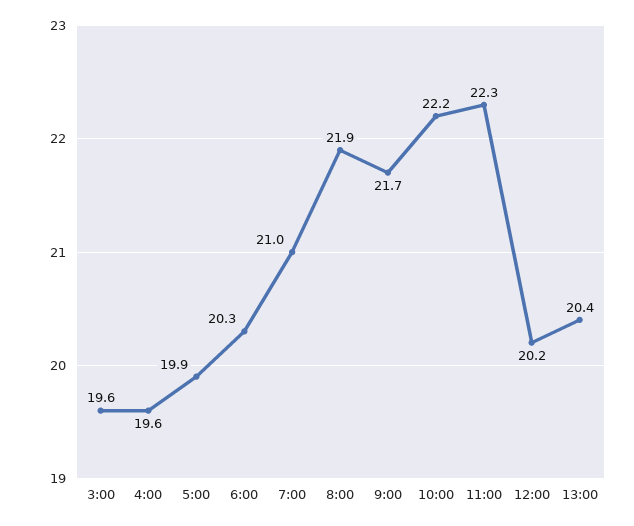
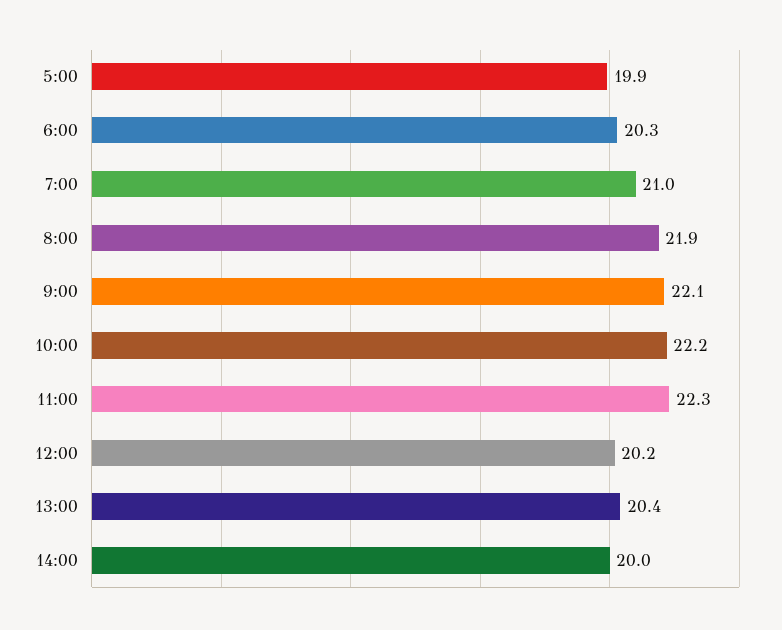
3:00: 19.6 -> none
4:00: 19.6 -> none
9:00: 21.7 -> 22.1
14:00: none -> 20

